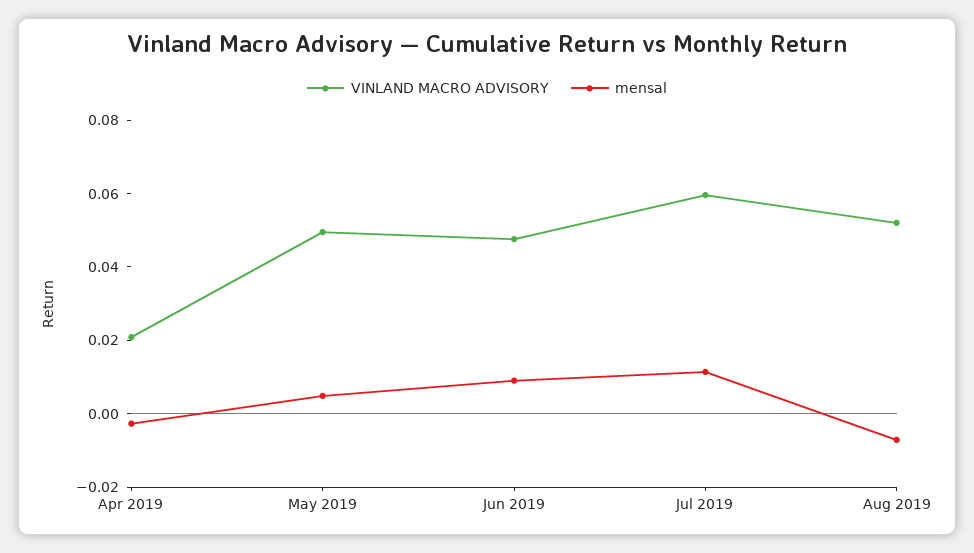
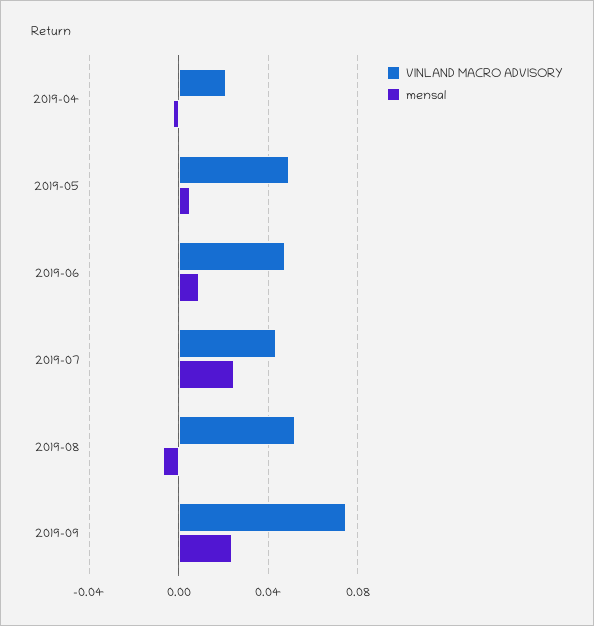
VINLAND MACRO ADVISORY, Jul 2019: 0.06 -> 0.045
mensal, Jul 2019: 0.01 -> 0.025
VINLAND MACRO ADVISORY, 2019-09: none -> 0.075
mensal, 2019-09: none -> 0.025

